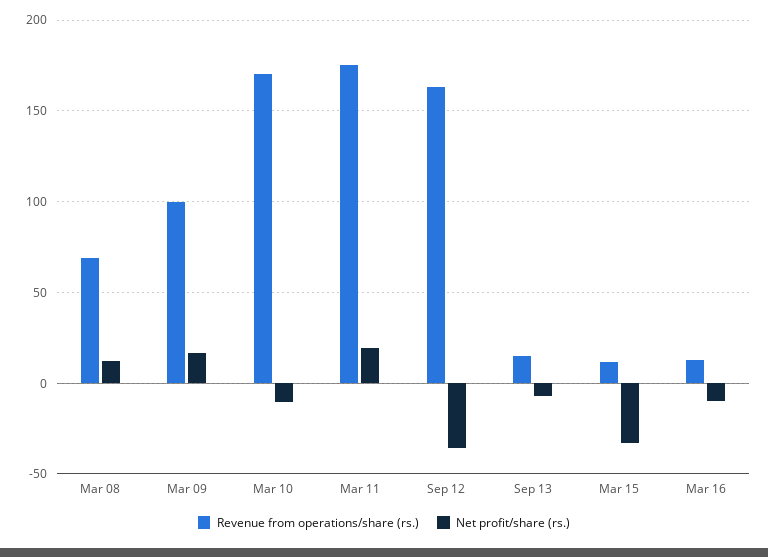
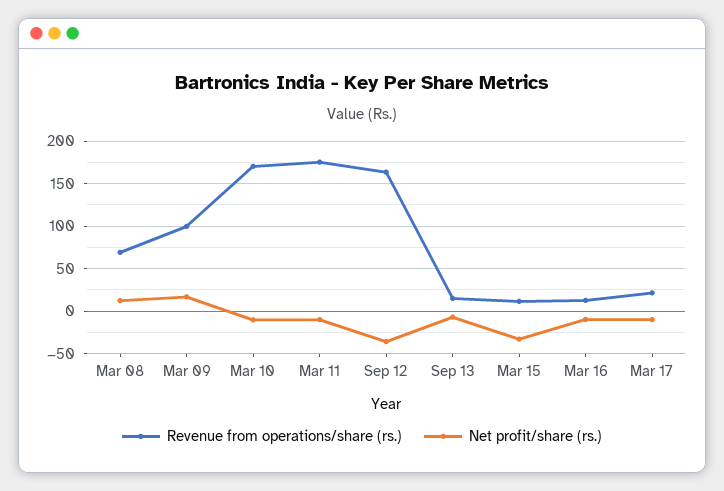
Net profit/share (rs.), Mar 11: 20 -> -10
Revenue from operations/share (rs.), Mar 17: none -> 20
Net profit/share (rs.), Mar 17: none -> -10

